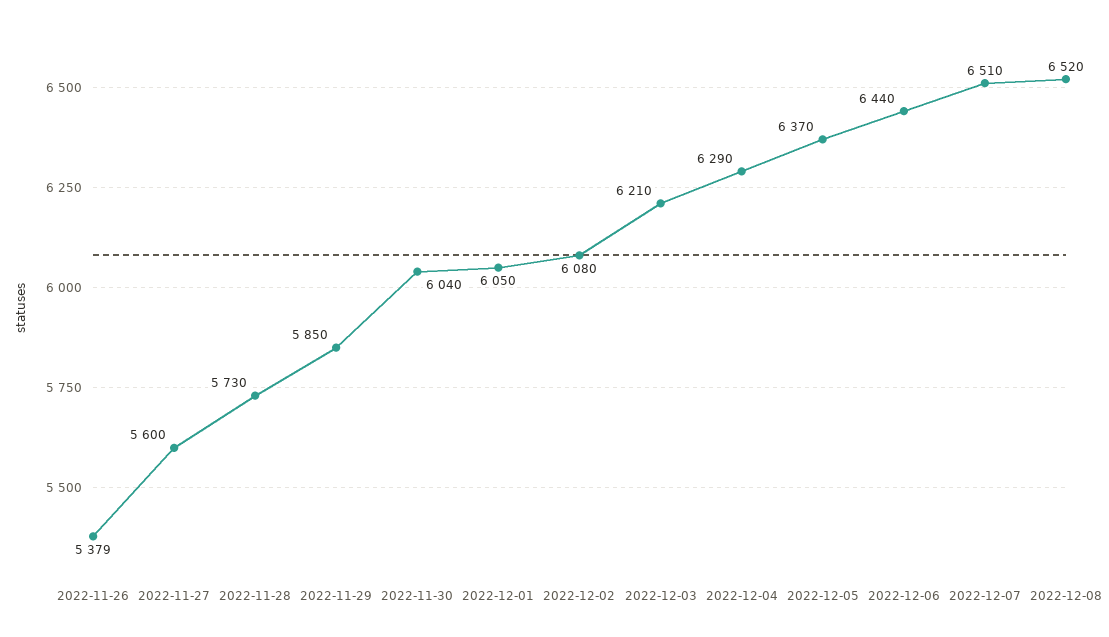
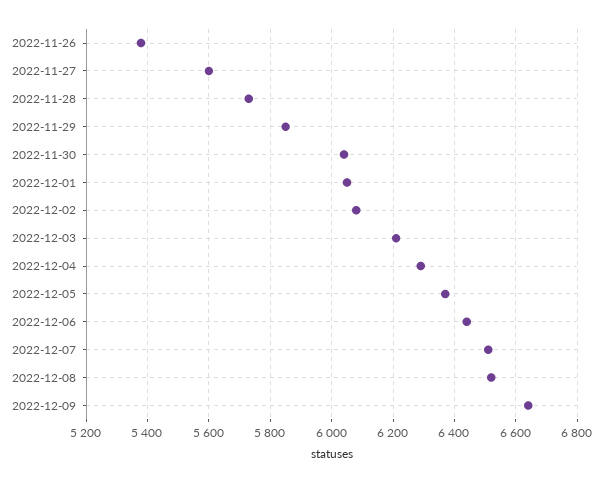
2022-12-09: none -> 6640

